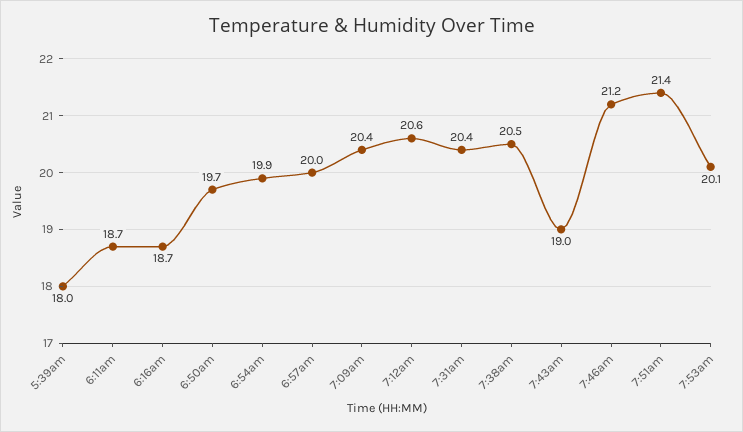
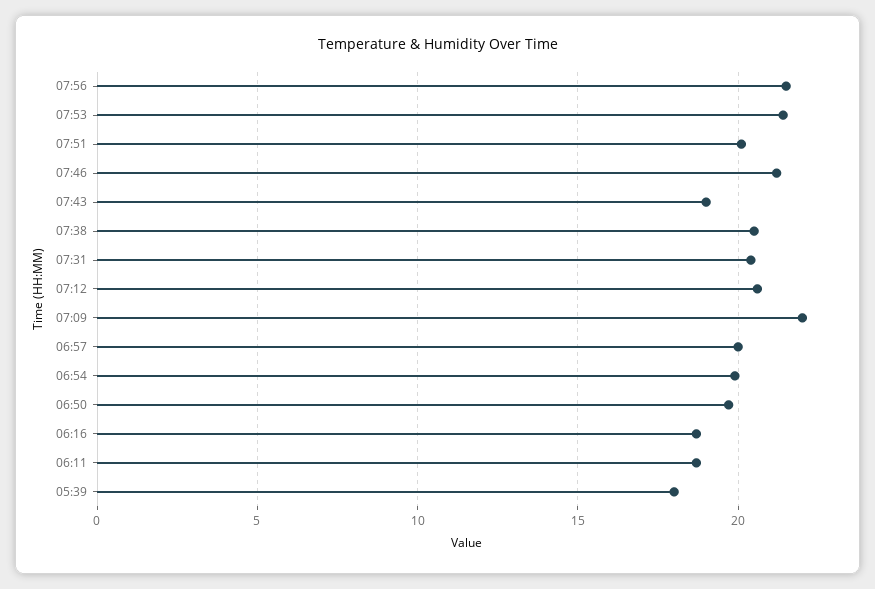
7:09am: 20.4 -> 22
7:51am: 21.4 -> 20
7:53am: 20.1 -> 21.5
07:56: none -> 21.5

